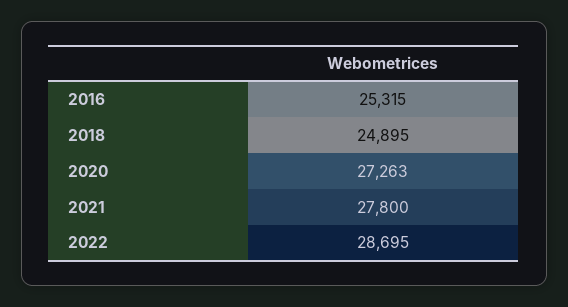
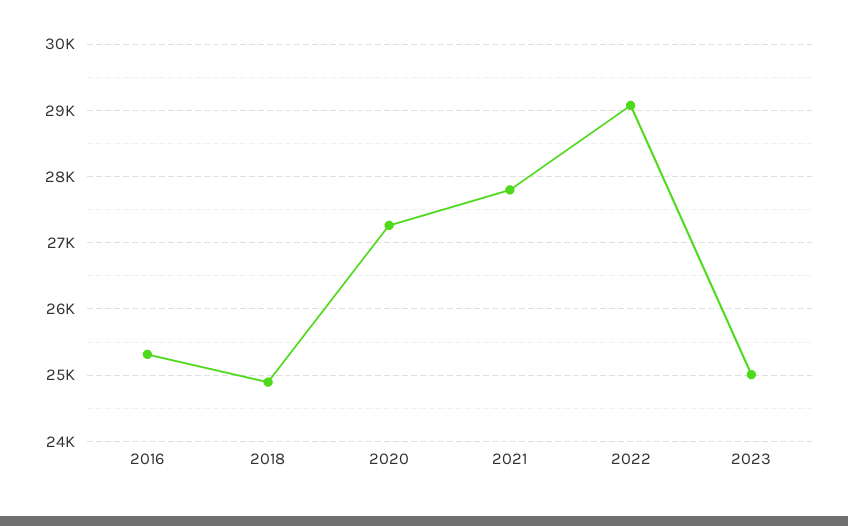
2022: 28695 -> 29100
2023: none -> 25000

